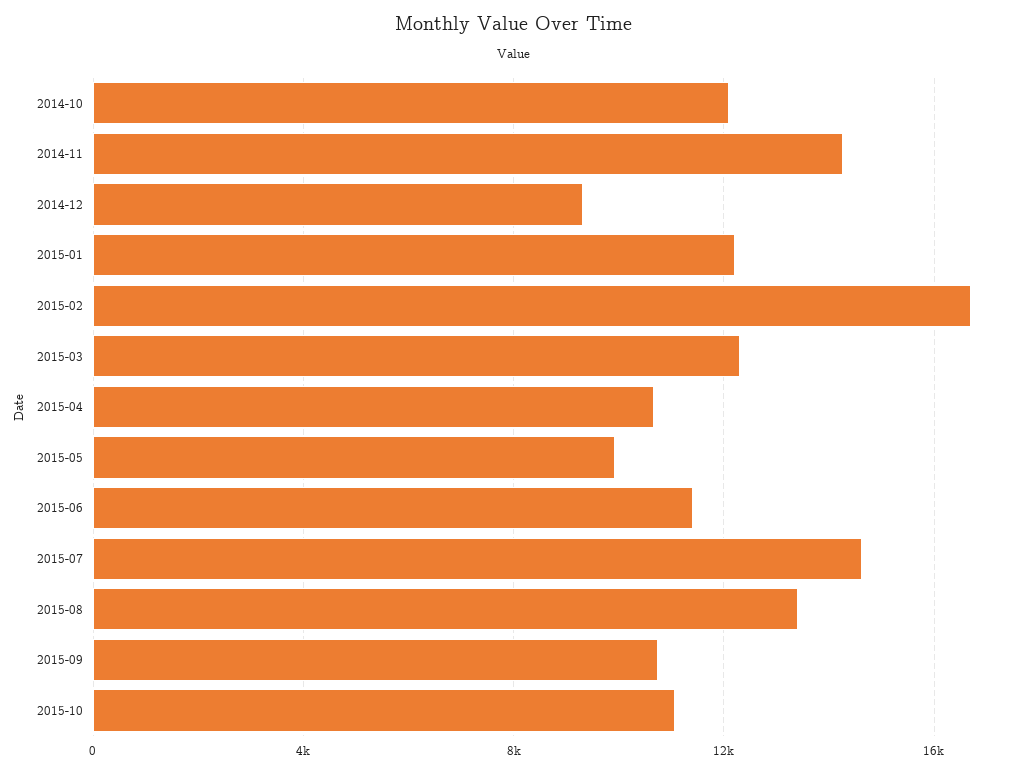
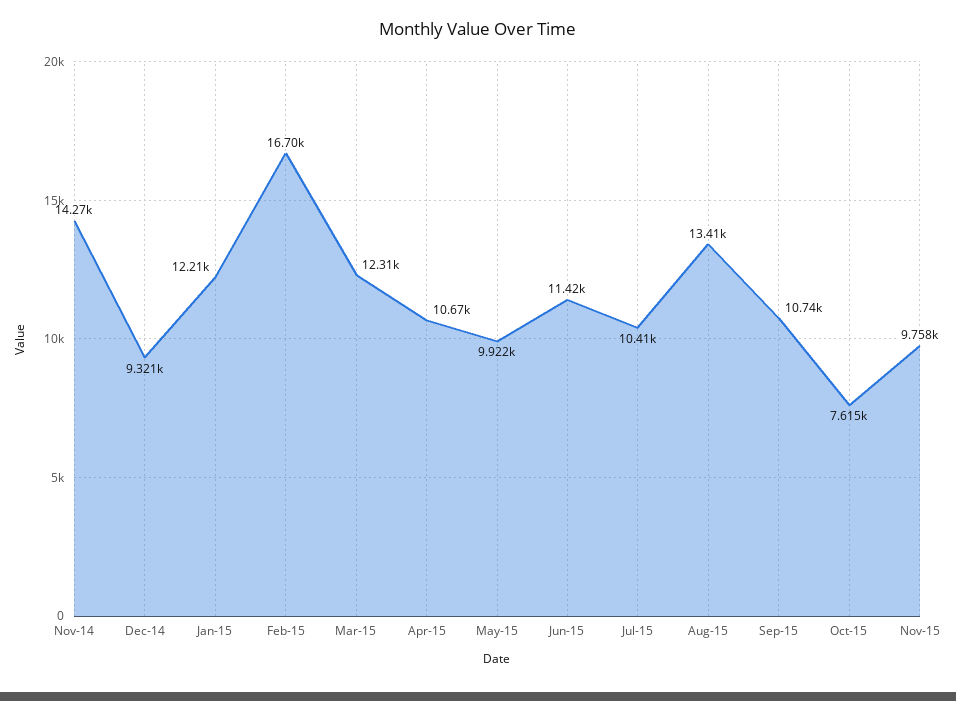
2014-10: 12000 -> none
2015-07: 14500 -> 10410
2015-10: 11000 -> 7615
Nov-15: none -> 9758

